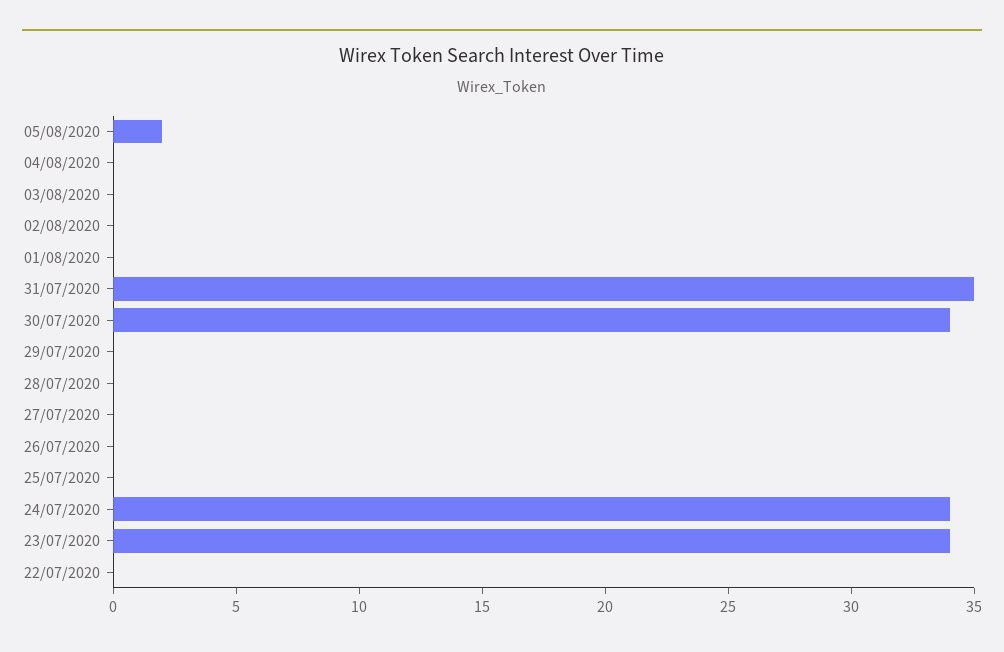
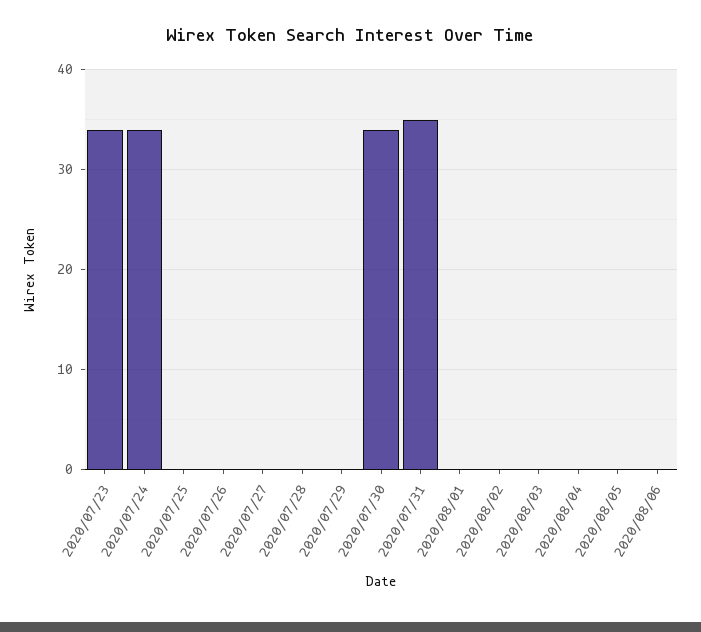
05/08/2020: 2 -> 0
22/07/2020: 0 -> none
2020/08/06: none -> 0

